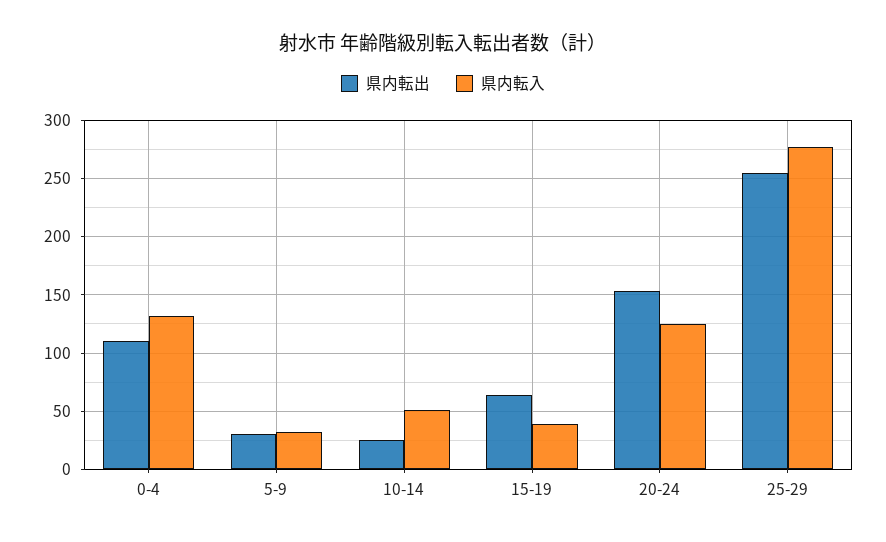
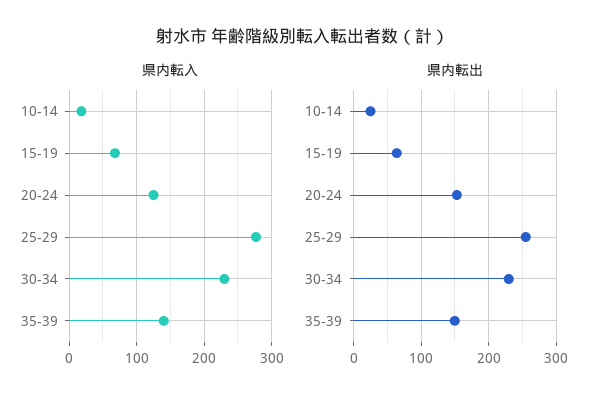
県内転出, 0-4: 110 -> none
県内転入, 0-4: 130 -> none
県内転出, 5-9: 30 -> none
県内転入, 5-9: 30 -> none
県内転入, 10-14: 50 -> 20
県内転入, 15-19: 40 -> 70
県内転入, 30-34: none -> 230
県内転入, 35-39: none -> 140
県内転出, 30-34: none -> 230
県内転出, 35-39: none -> 150

